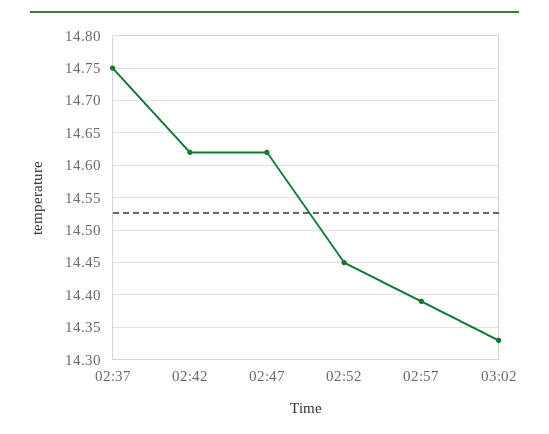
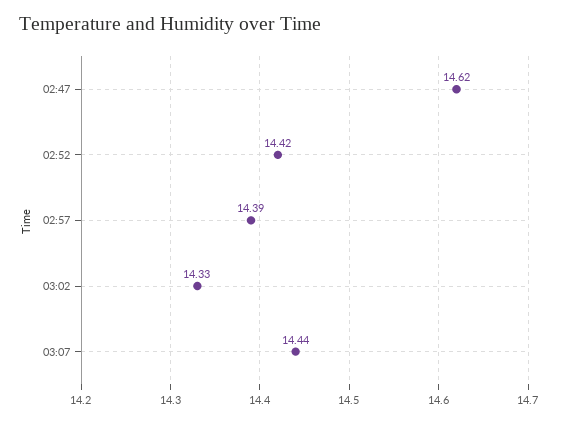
02:37: 14.75 -> none
02:42: 14.62 -> none
02:52: 14.45 -> 14.42
03:07: none -> 14.44

